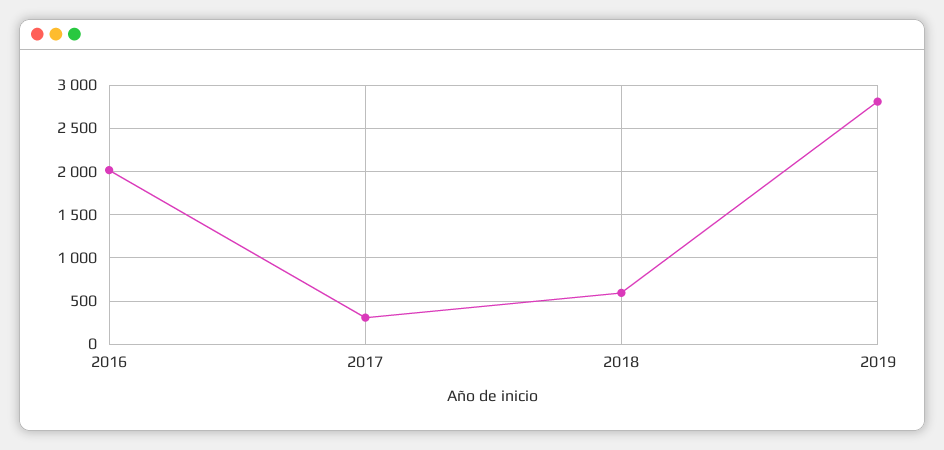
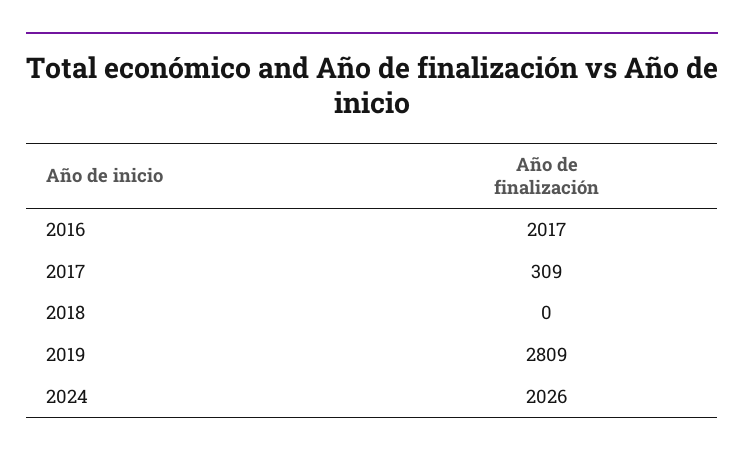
2018: 600 -> 0
2024: none -> 2026

